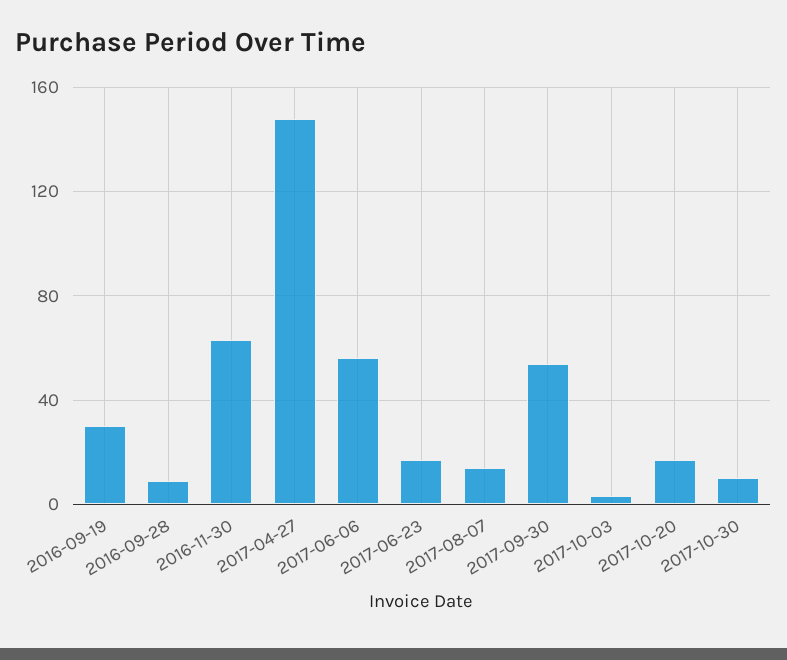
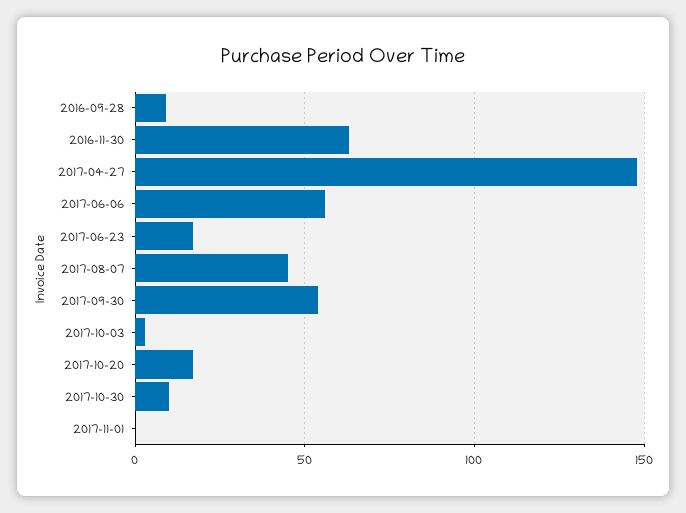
2016-09-19: 30 -> none
2017-08-07: 15 -> 45
2017-11-01: none -> 0

